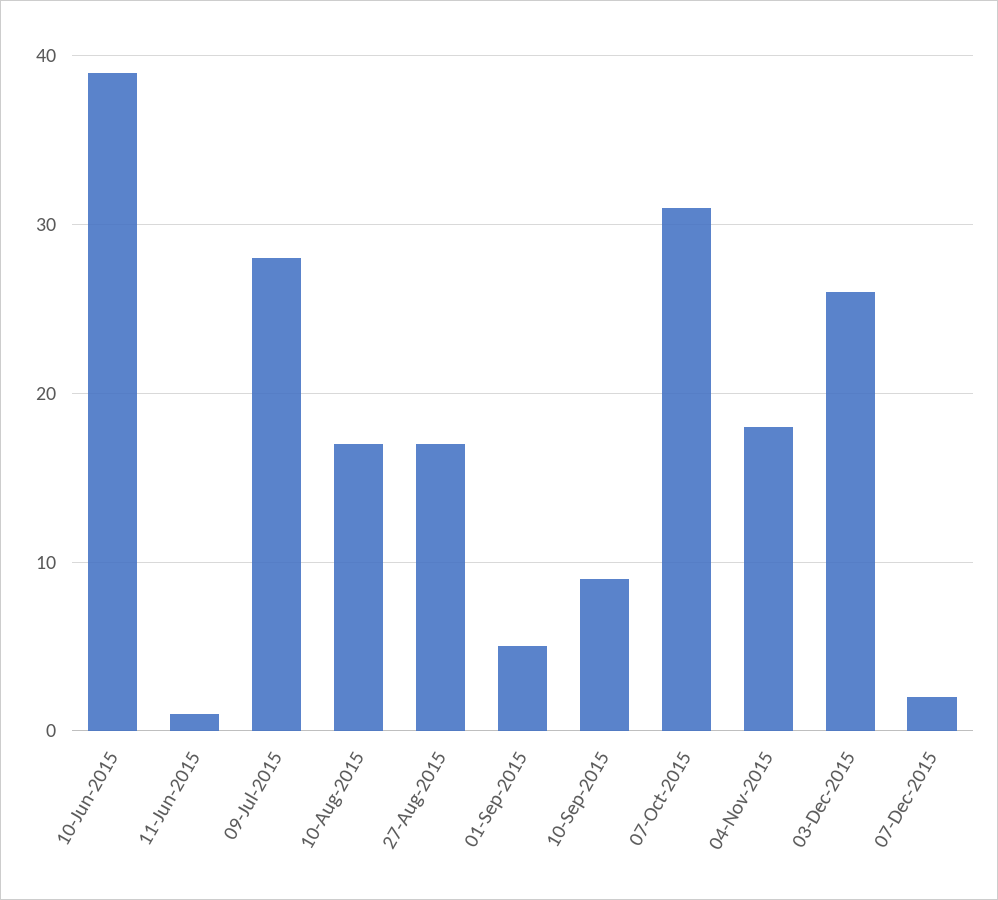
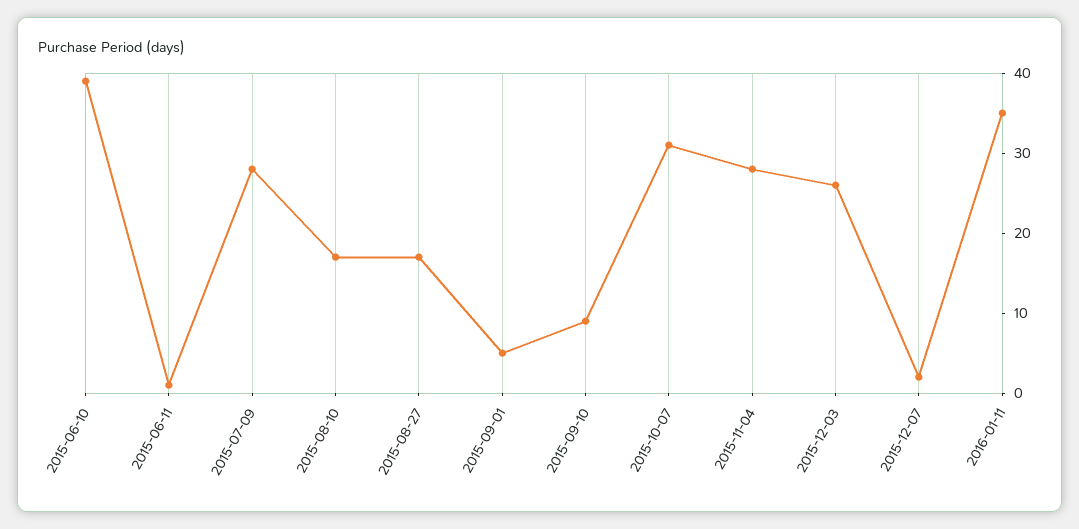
04-Nov-2015: 18 -> 28
2016-01-11: none -> 35

